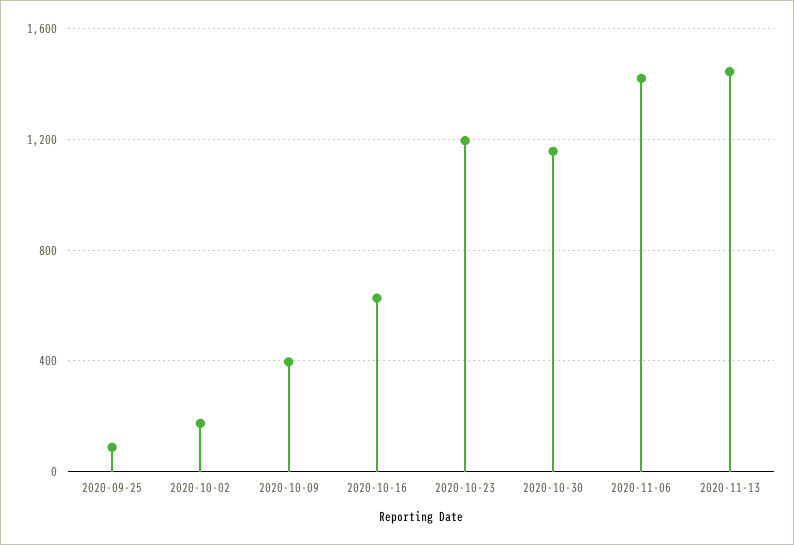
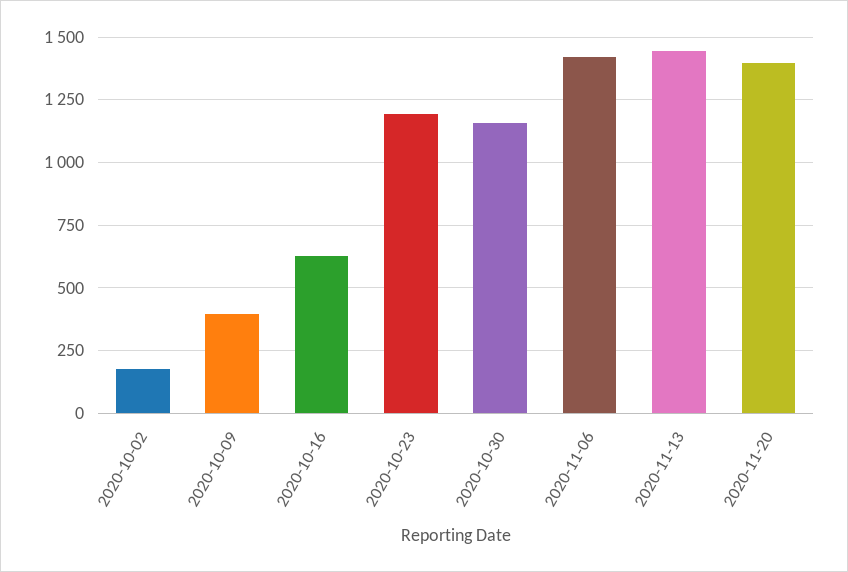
2020-09-25: 100 -> none
2020-11-20: none -> 1400

